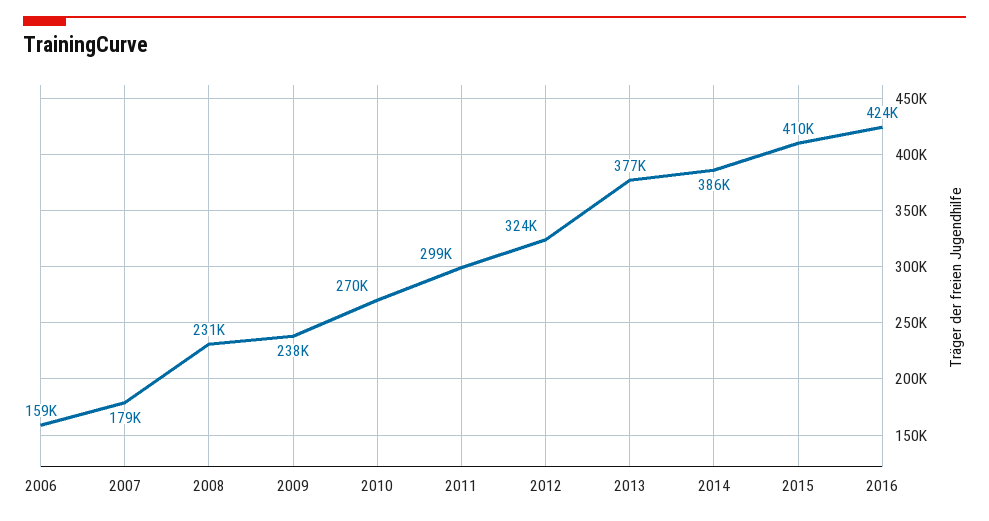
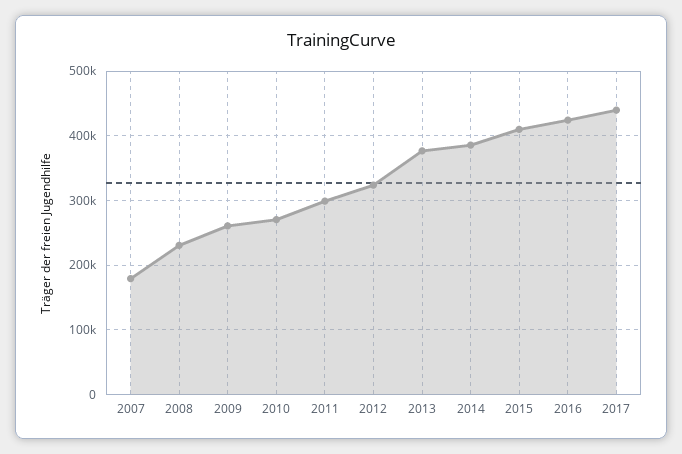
2006: 159000 -> none
2009: 238000 -> 260000
2017: none -> 440000

